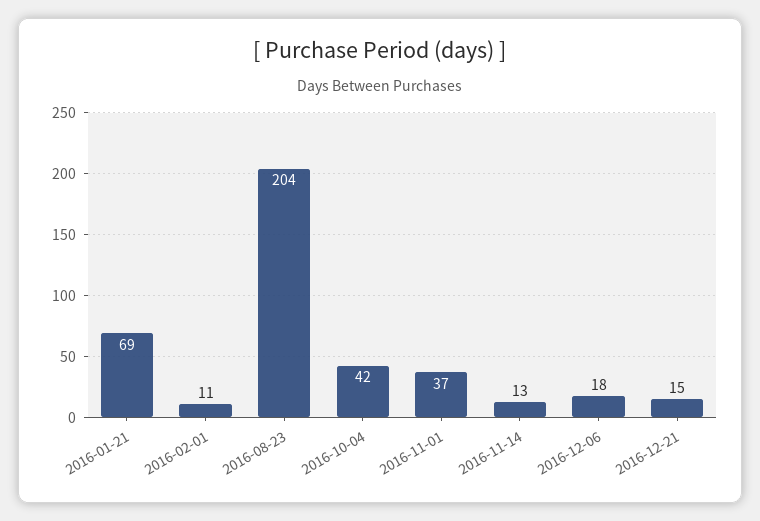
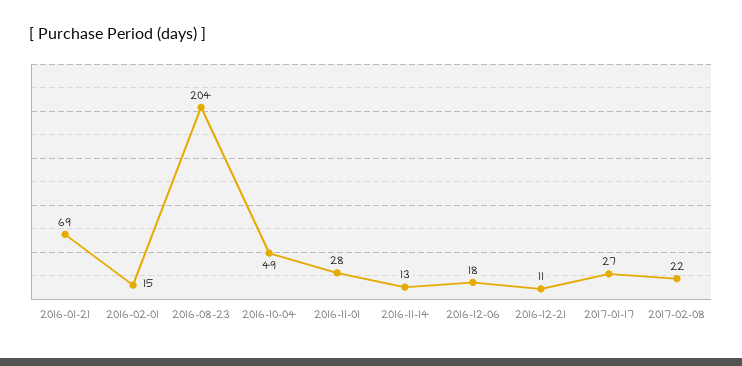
2016-02-01: 11 -> 15
2016-10-04: 42 -> 49
2016-11-01: 37 -> 28
2016-12-21: 15 -> 11
2017-01-17: none -> 27
2017-02-08: none -> 22

